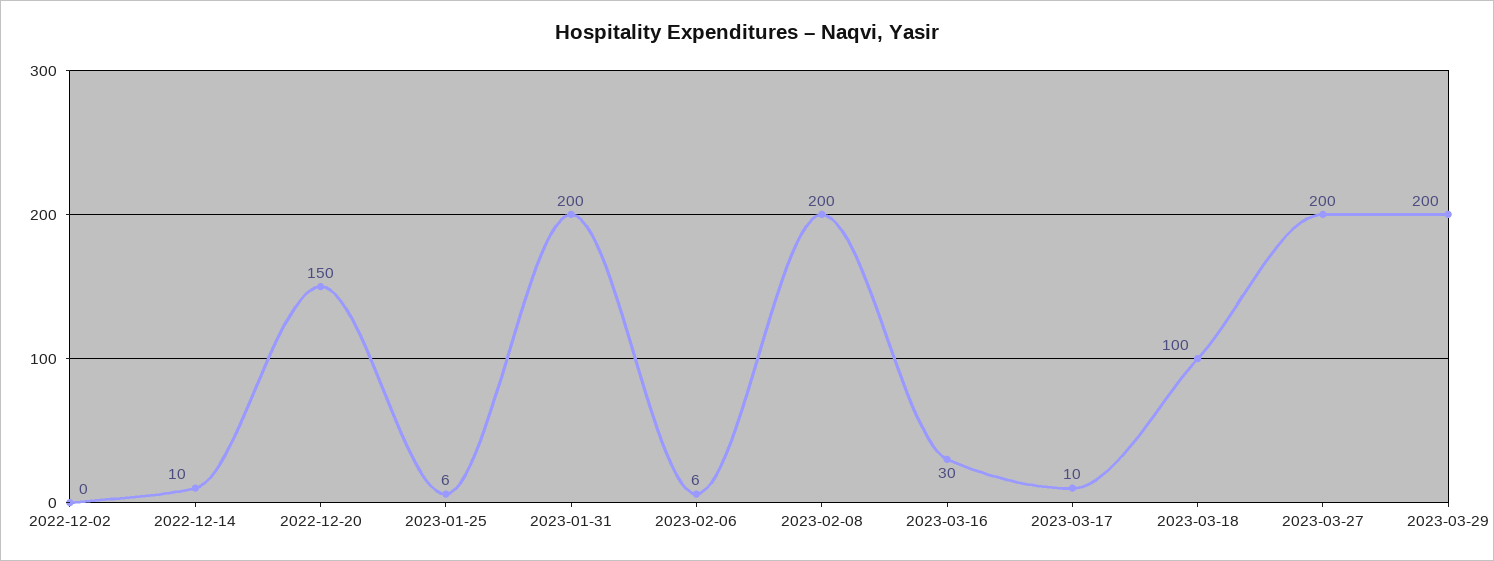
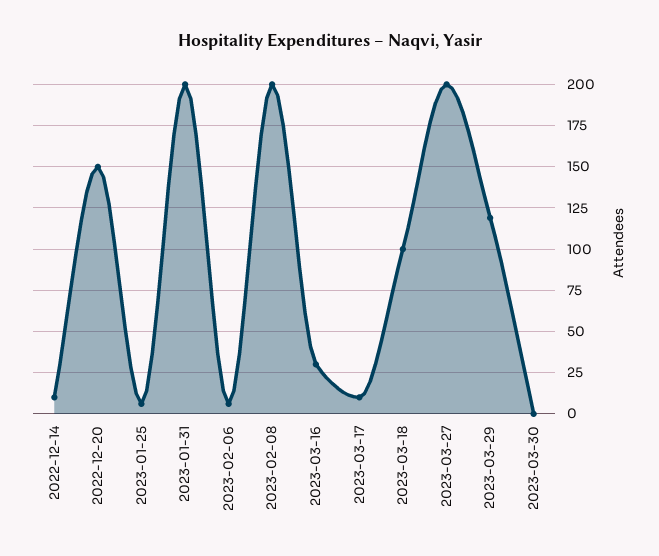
2022-12-02: 0 -> none
2023-03-29: 200 -> 120
2023-03-30: none -> 0

